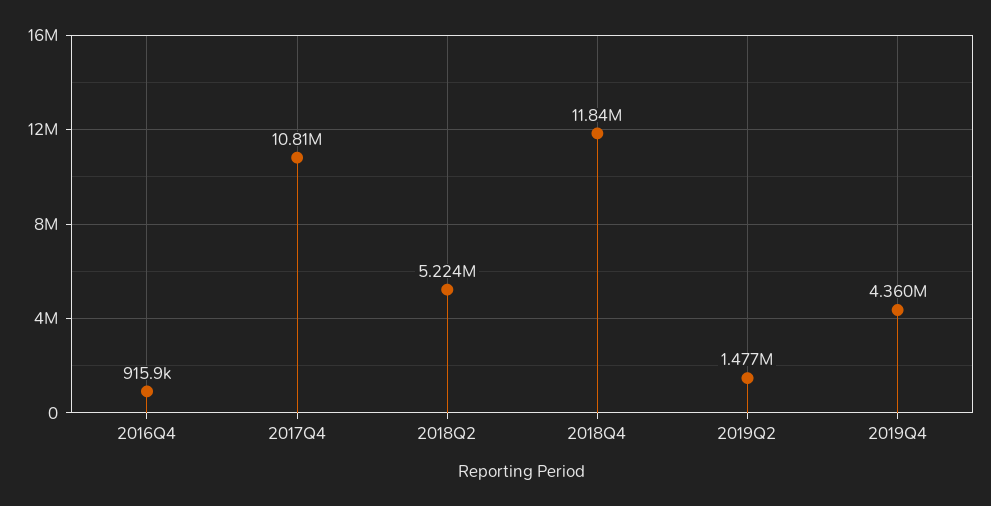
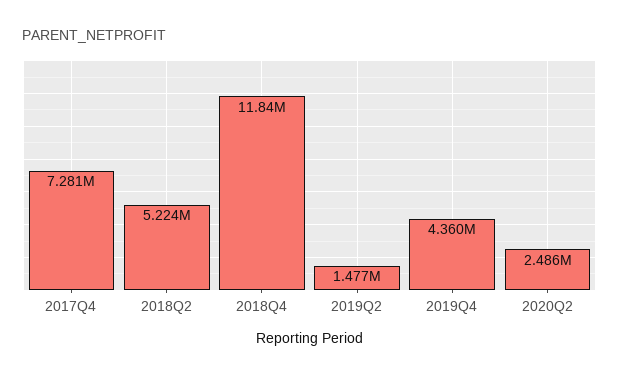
2016Q4: 915900 -> none
2017Q4: 10810000 -> 7281000
2020Q2: none -> 2486000

